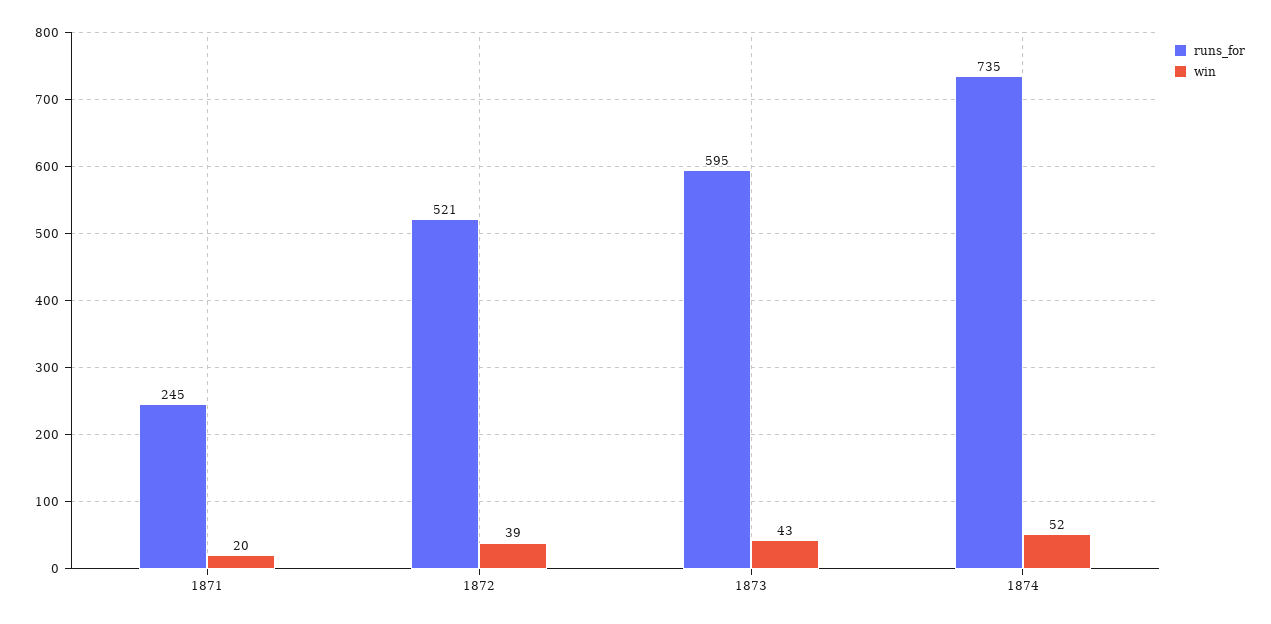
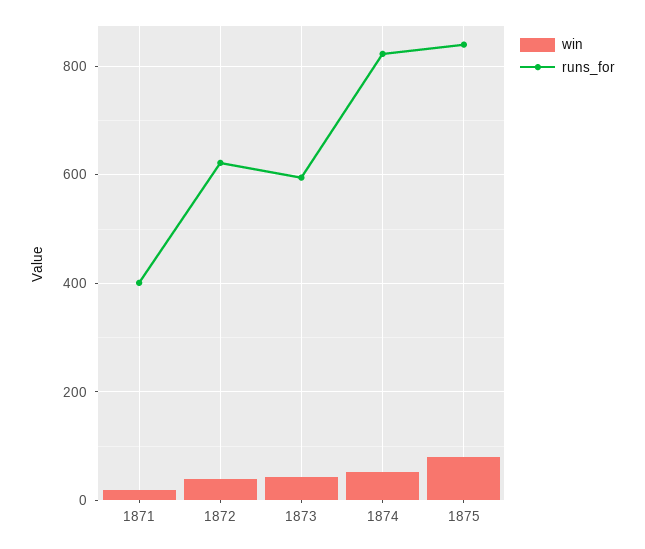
runs_for, 1871: 245 -> 400
runs_for, 1872: 521 -> 620
runs_for, 1874: 735 -> 820
win, 1875: none -> 80
runs_for, 1875: none -> 840

